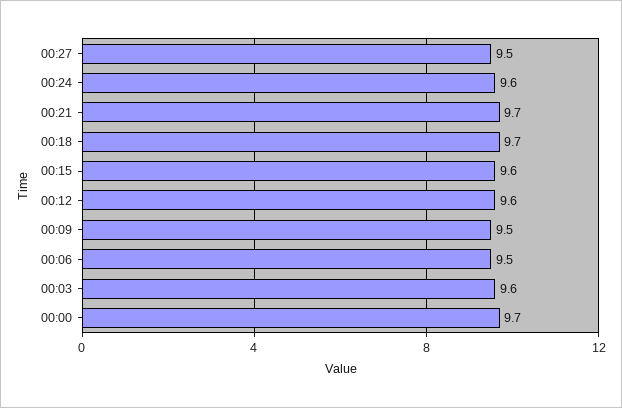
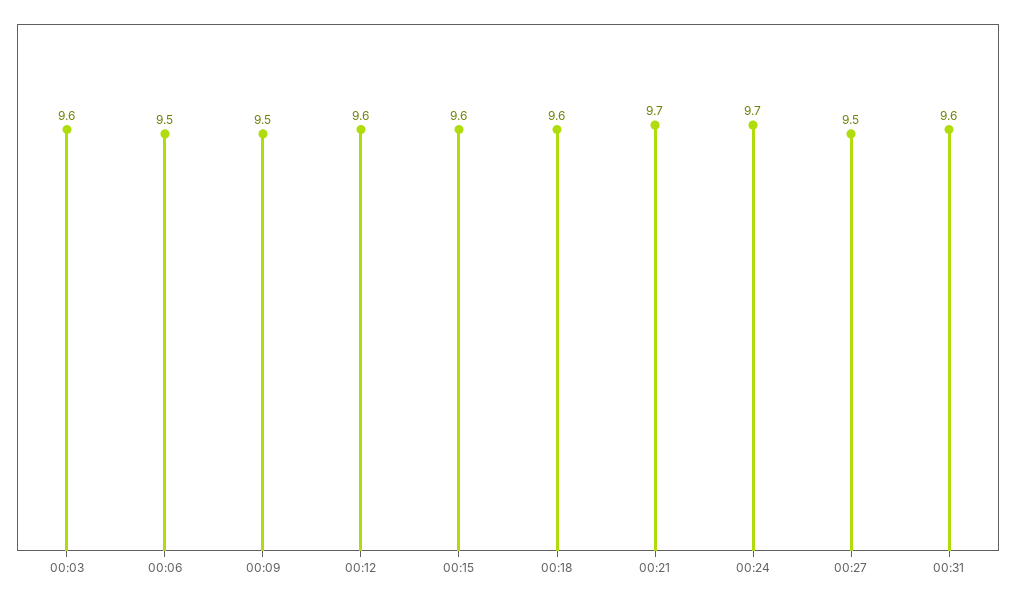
00:24: 9.6 -> 9.7
00:18: 9.7 -> 9.6
00:00: 9.7 -> none
00:31: none -> 9.6

